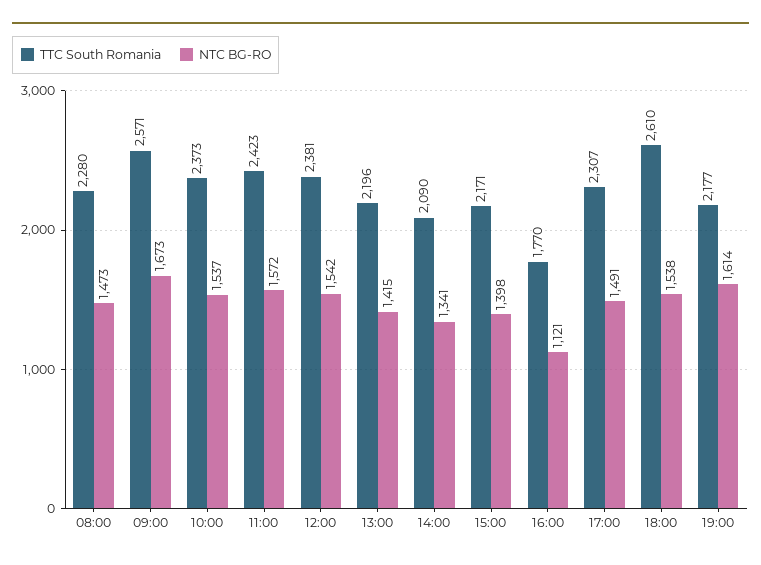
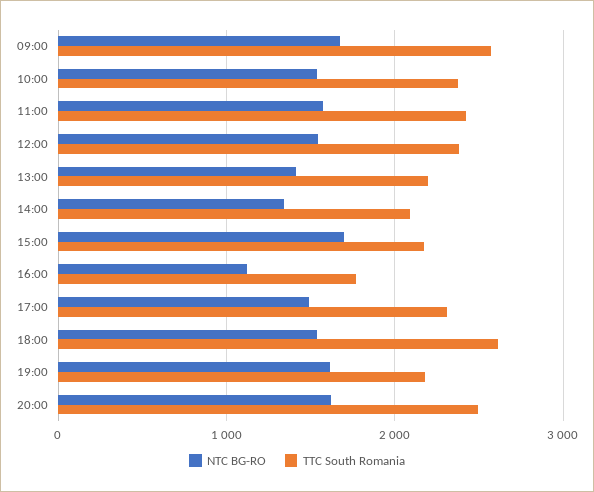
TTC South Romania, 08:00: 2280 -> none
NTC BG-RO, 08:00: 1473 -> none
NTC BG-RO, 15:00: 1398 -> 1700
NTC BG-RO, 20:00: none -> 1600
TTC South Romania, 20:00: none -> 2500

